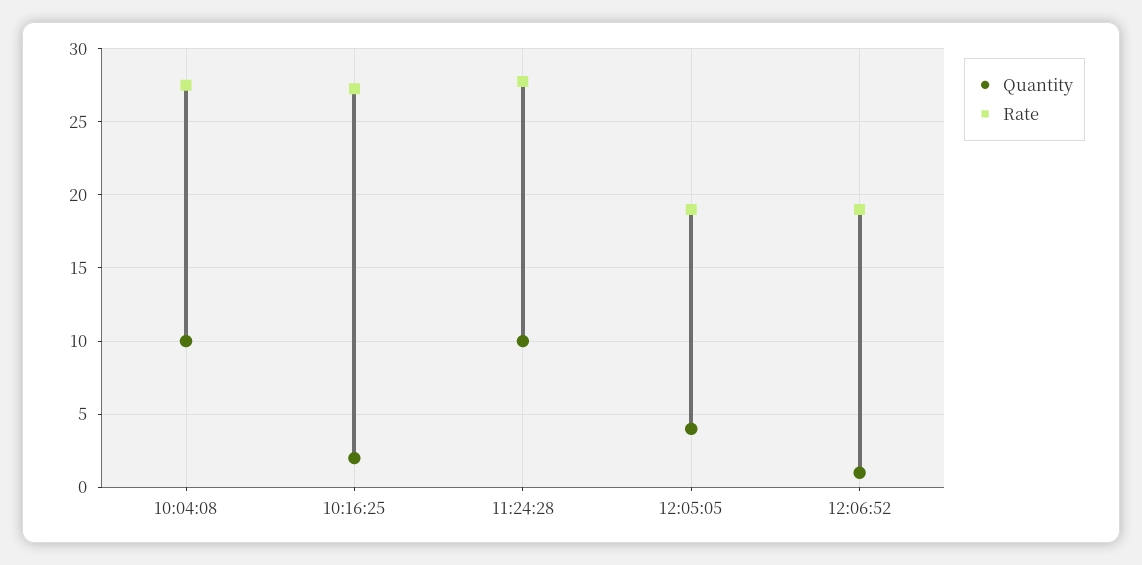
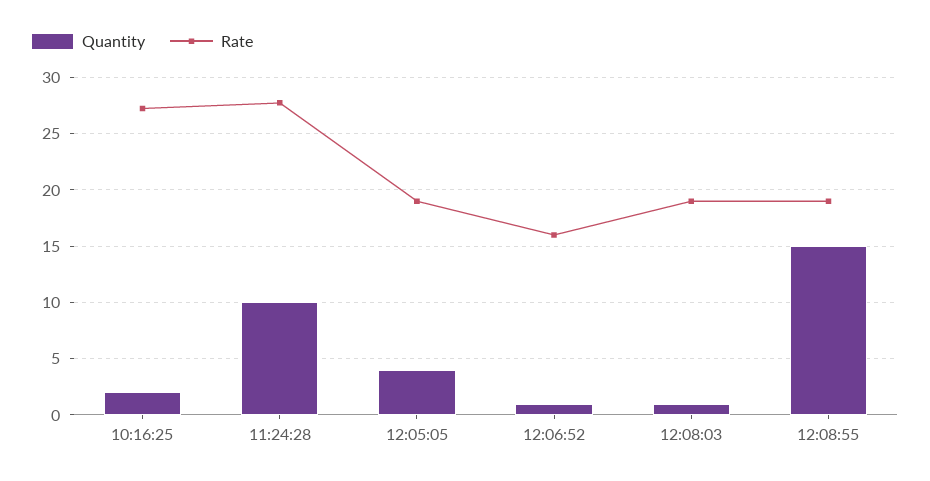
Quantity, 10:04:08: 10 -> none
Rate, 10:04:08: 27.5 -> none
Rate, 12:06:52: 19 -> 16
Quantity, 12:08:03: none -> 1
Rate, 12:08:03: none -> 19
Quantity, 12:08:55: none -> 15
Rate, 12:08:55: none -> 19

